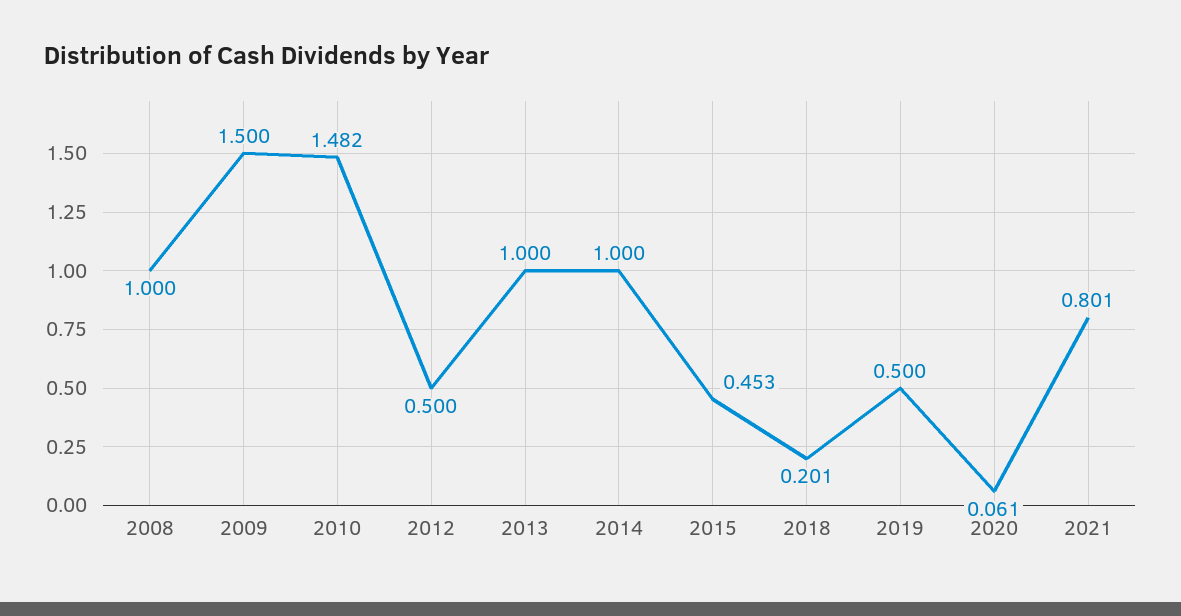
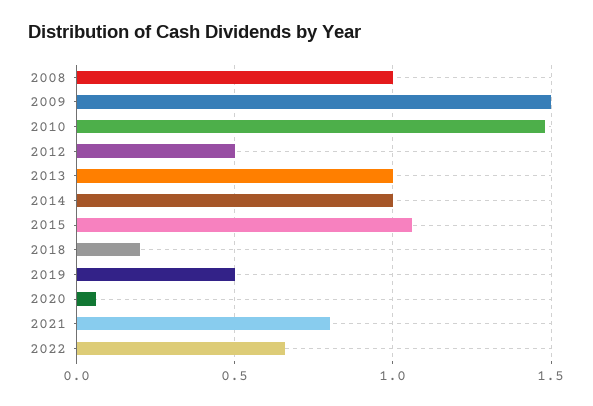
2015: 0.453 -> 1.05
2022: none -> 0.65

